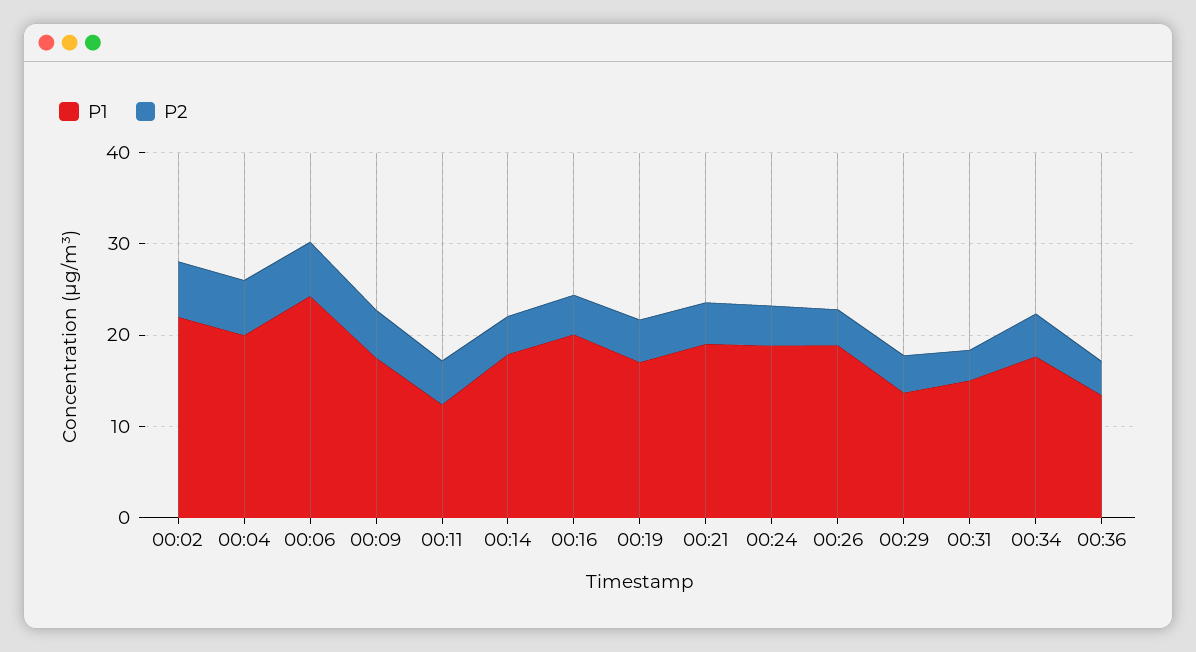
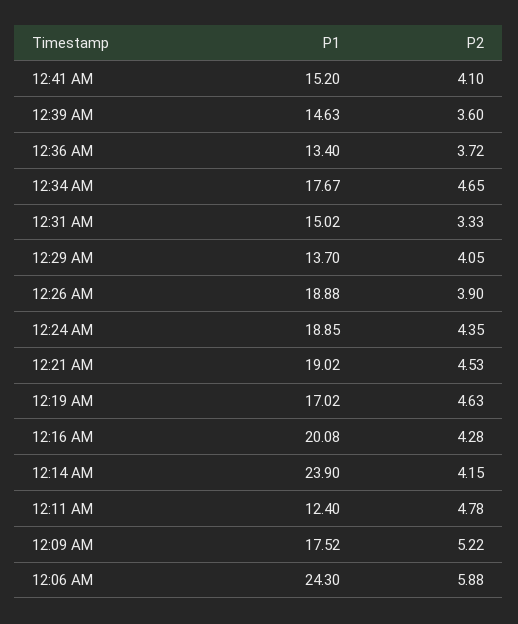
P1, 00:02: 22 -> none
P2, 00:02: 6 -> none
P1, 00:04: 20 -> none
P2, 00:04: 6 -> none
P1, 00:14: 18 -> 23.9
P1, 12:41 AM: none -> 15.2
P2, 12:41 AM: none -> 4.1
P1, 12:39 AM: none -> 14.63
P2, 12:39 AM: none -> 3.6

